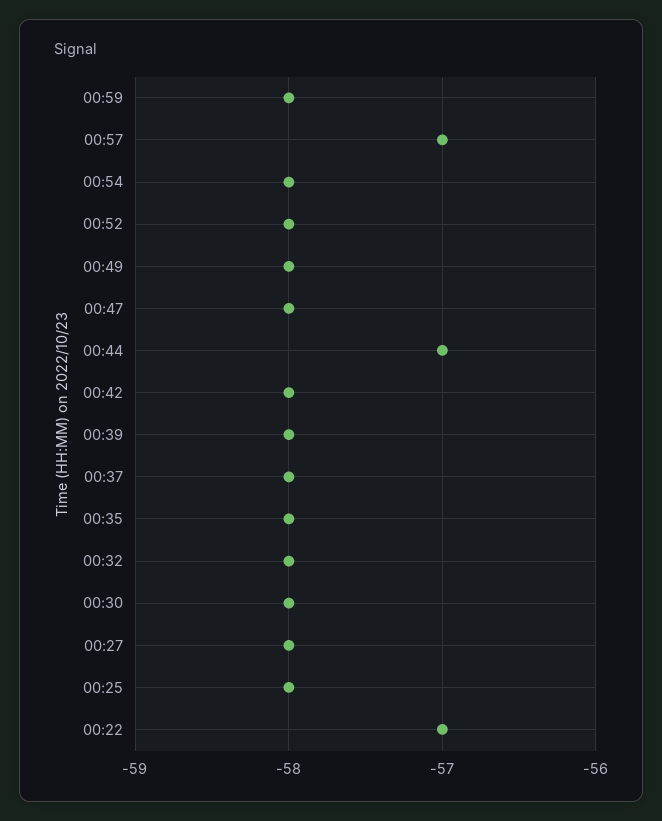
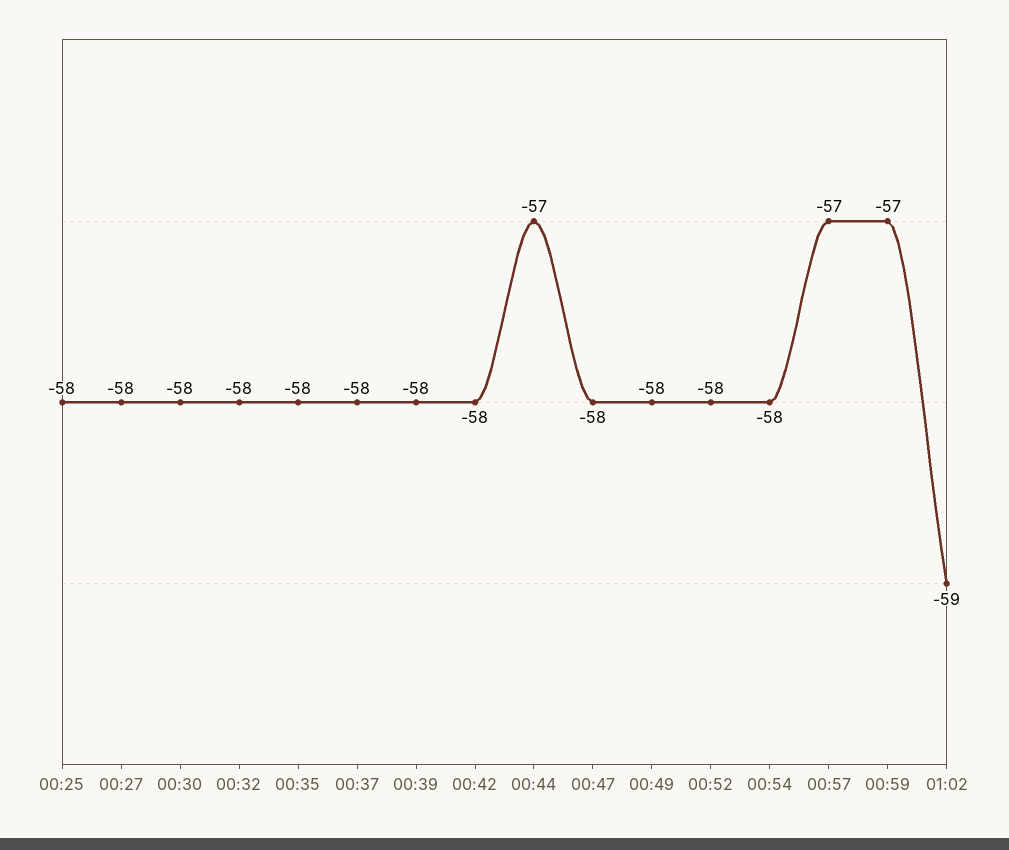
00:59: -58 -> -57
00:22: -57 -> none
01:02: none -> -59

